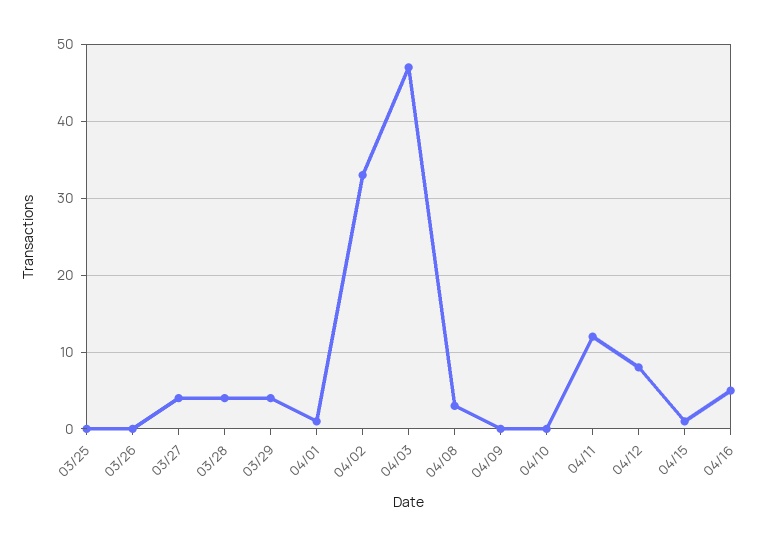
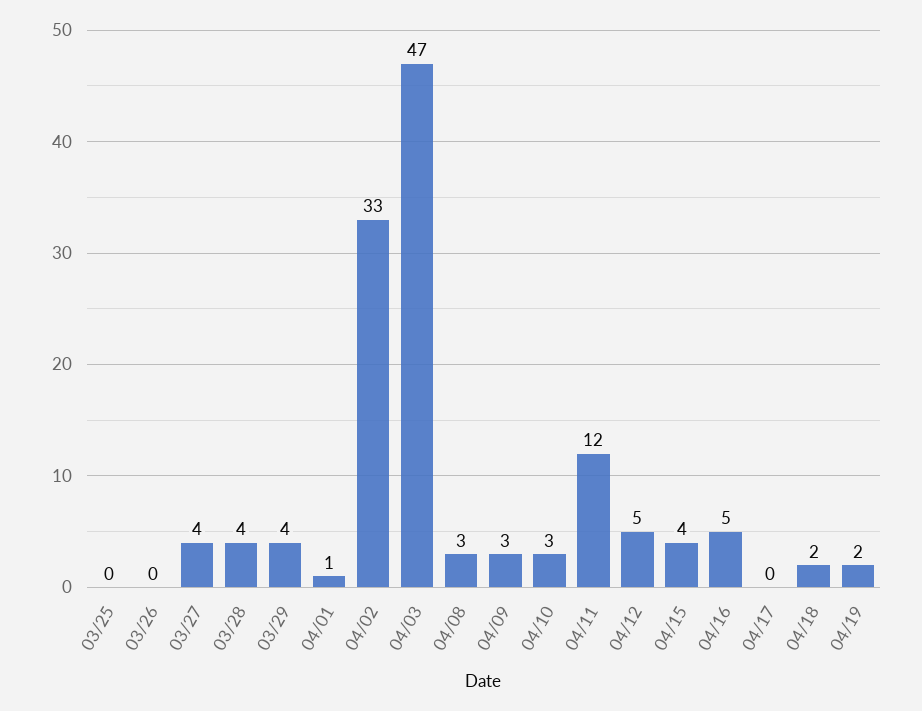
04/09: 0 -> 3
04/10: 0 -> 3
04/12: 8 -> 5
04/15: 1 -> 4
04/17: none -> 0
04/18: none -> 2
04/19: none -> 2

